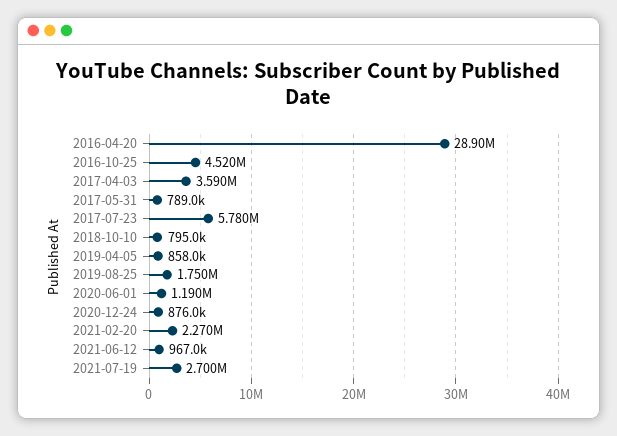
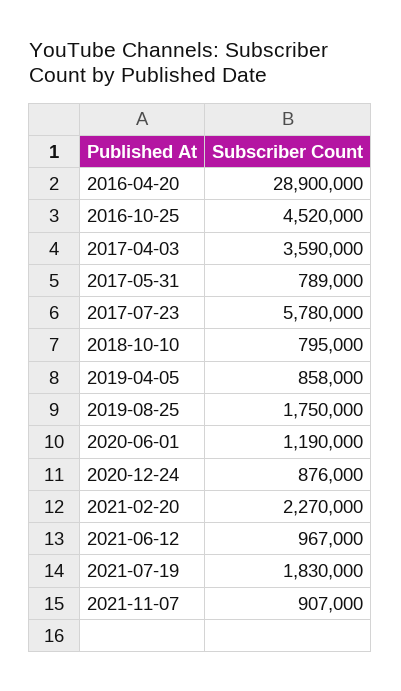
2021-07-19: 2700000 -> 1830000
2021-11-07: none -> 907000

